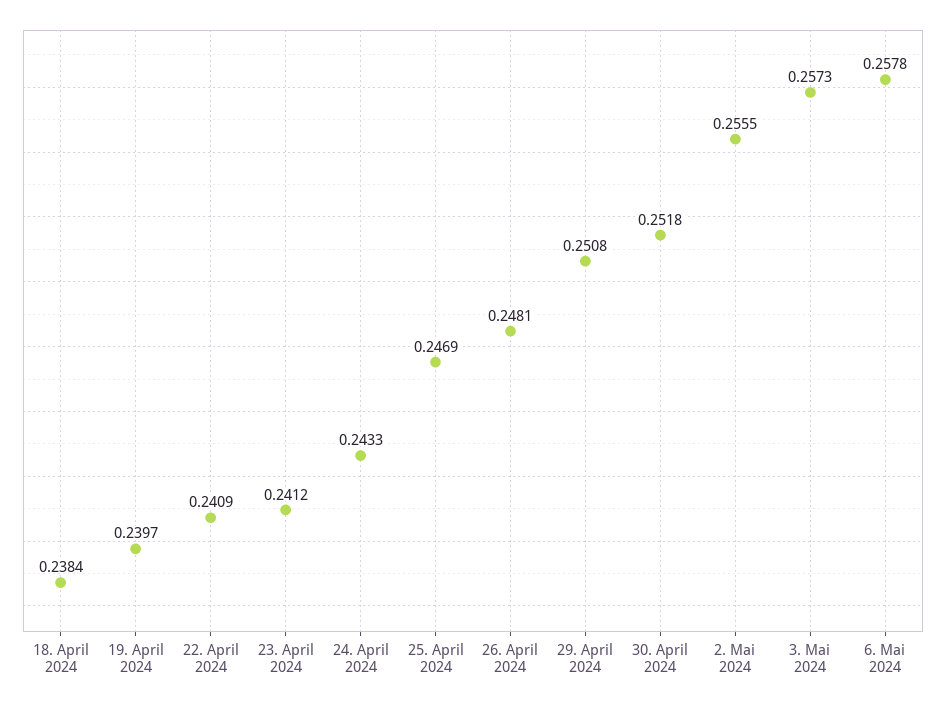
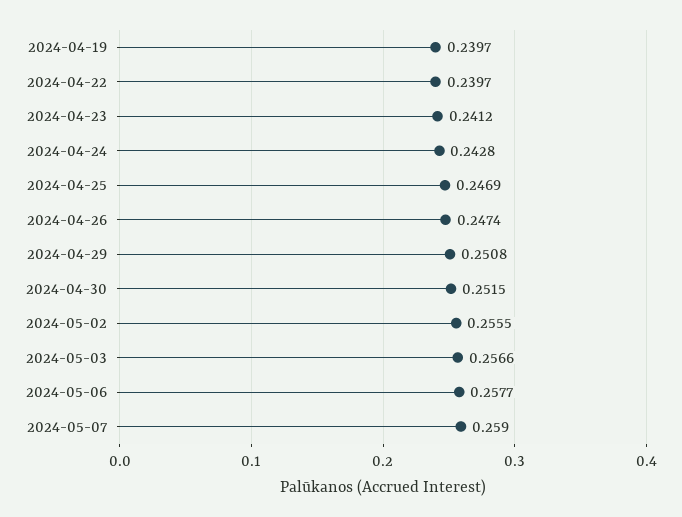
18. April 2024: 0.2384 -> none
22. April 2024: 0.2409 -> 0.2397
24. April 2024: 0.2433 -> 0.2428
26. April 2024: 0.2481 -> 0.2474
30. April 2024: 0.2518 -> 0.2515
3. Mai 2024: 0.2573 -> 0.2566
6. Mai 2024: 0.2578 -> 0.2577
2024-05-07: none -> 0.259

